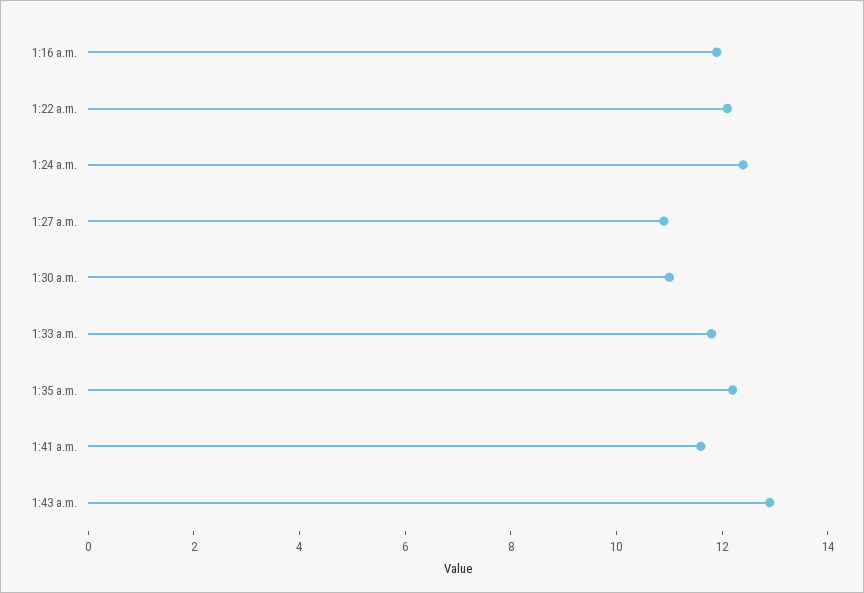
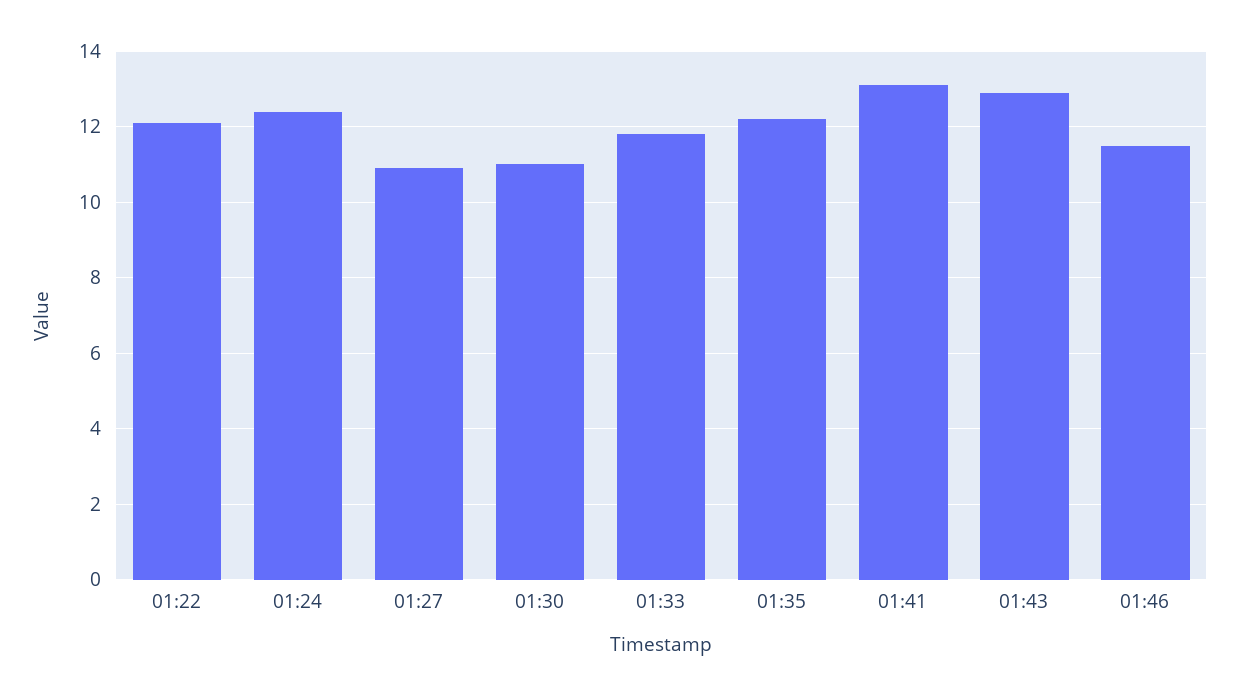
1:16 a.m.: 12 -> none
1:41 a.m.: 11.5 -> 13
01:46: none -> 11.5

